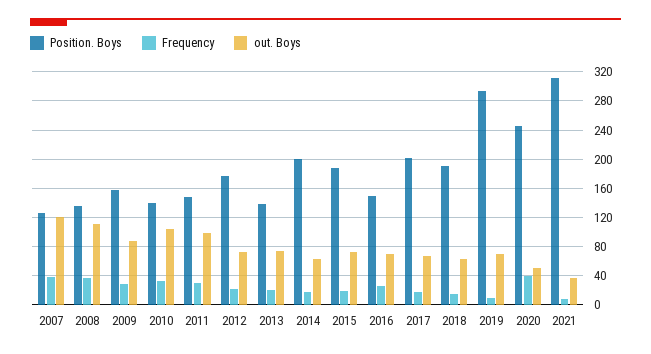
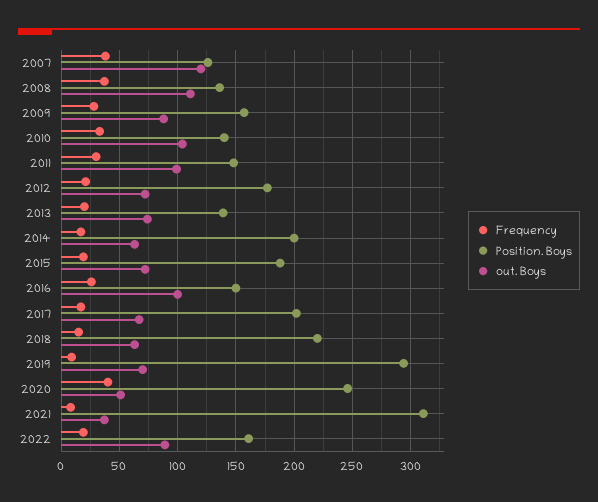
out. Boys, 2016: 70 -> 100
Position. Boys, 2018: 190 -> 220
Frequency, 2022: none -> 20
Position. Boys, 2022: none -> 160
out. Boys, 2022: none -> 90

